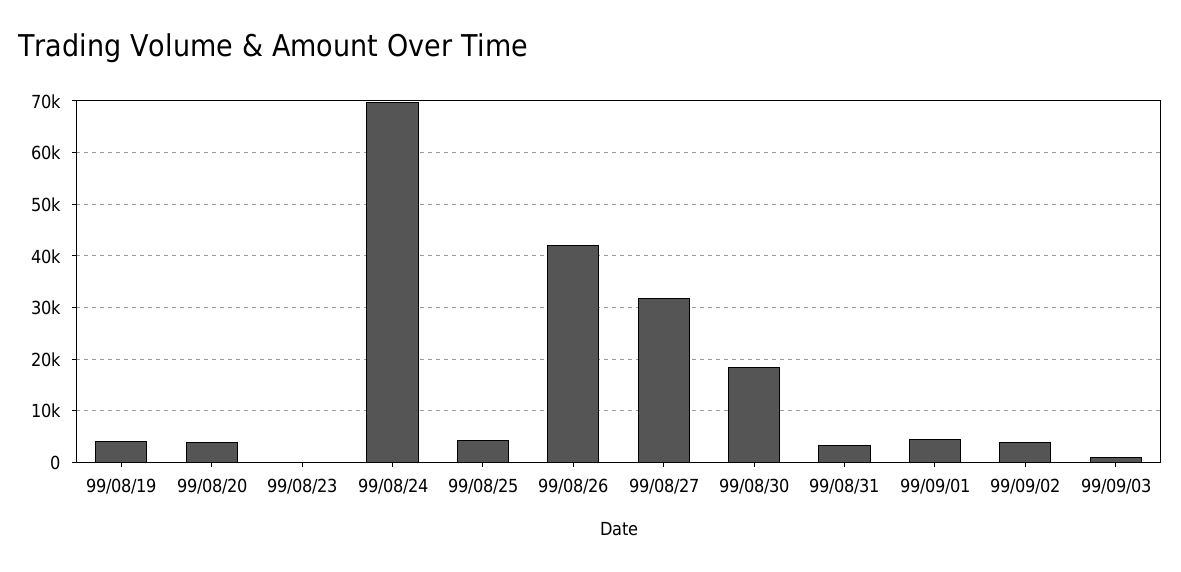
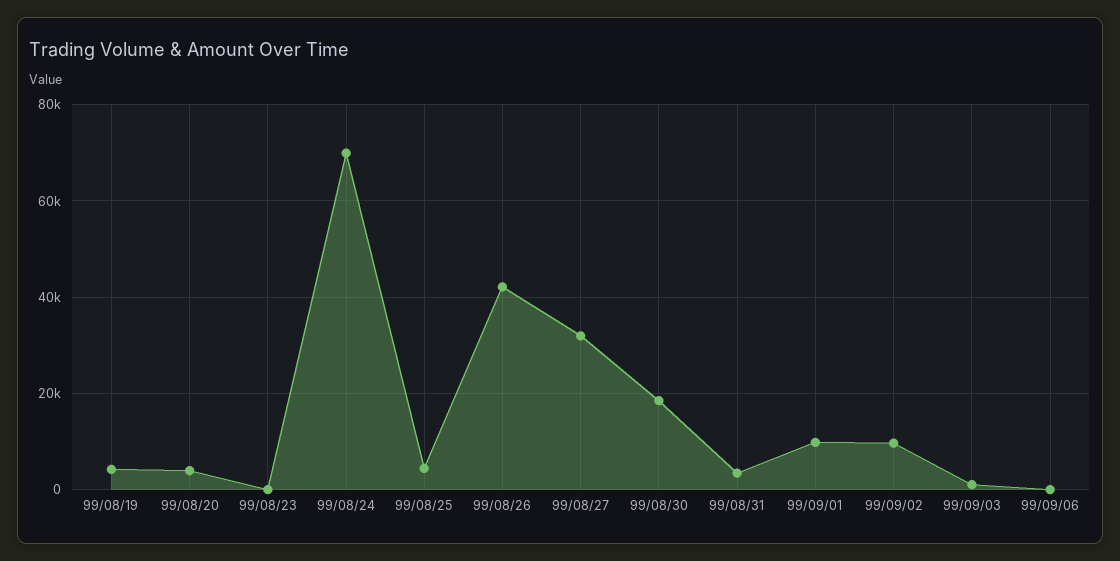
99/09/01: 4000 -> 10000
99/09/02: 4000 -> 10000
99/09/06: none -> 0

